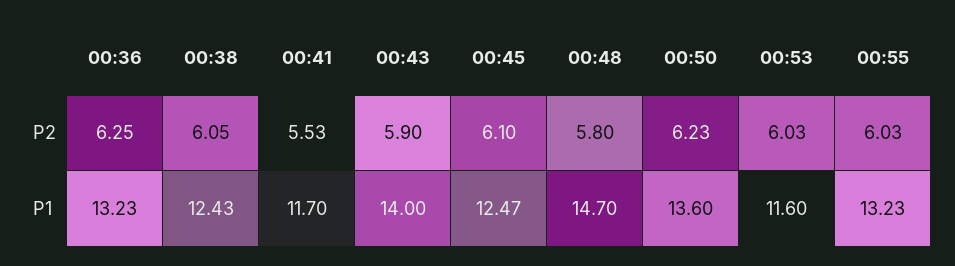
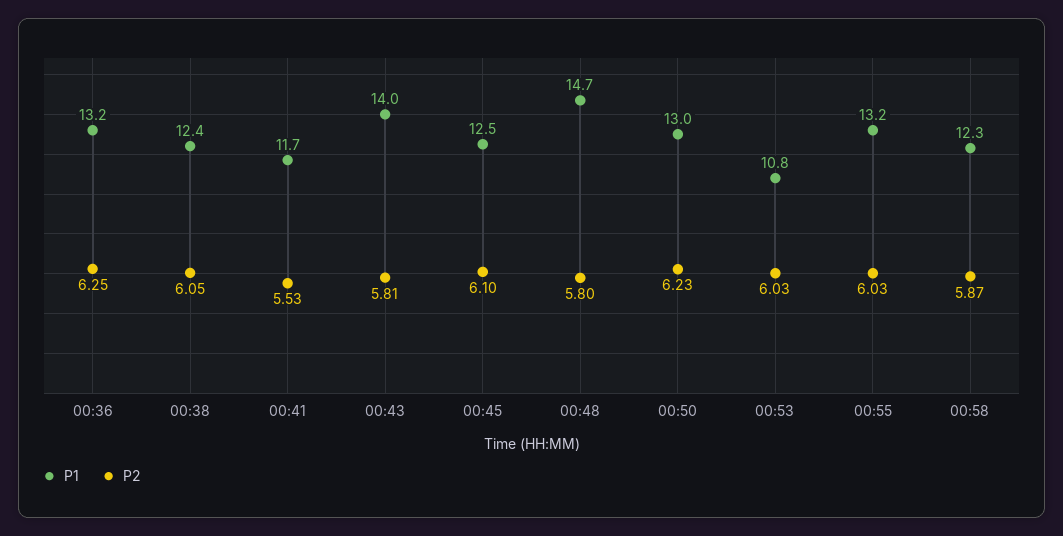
P2, 00:43: 5.9 -> 5.81
P1, 00:50: 13.6 -> 13
P1, 00:53: 11.6 -> 10.8
P1, 00:58: none -> 12.3
P2, 00:58: none -> 5.87

